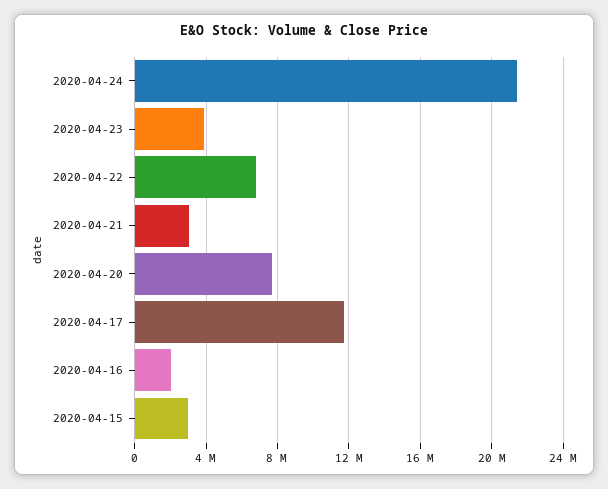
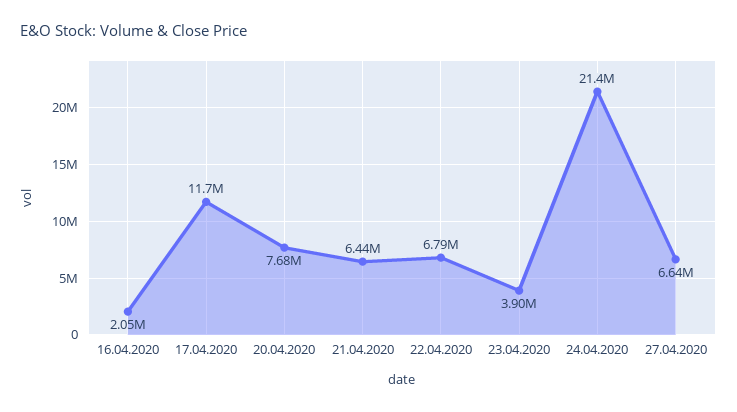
2020-04-21: 3000000 -> 6440000
2020-04-15: 3000000 -> none
27.04.2020: none -> 6640000

